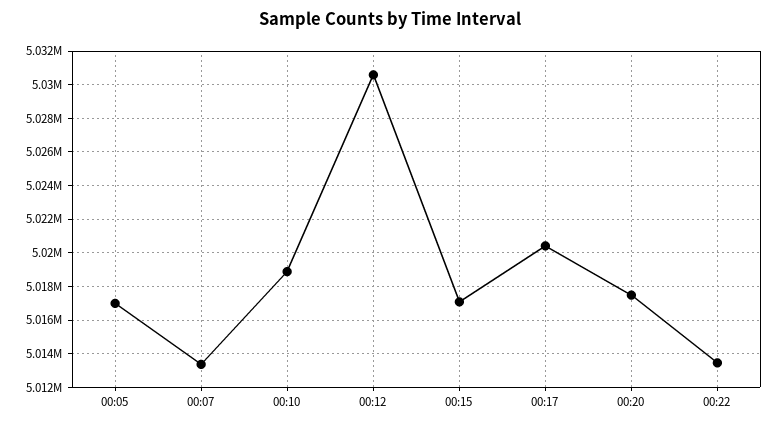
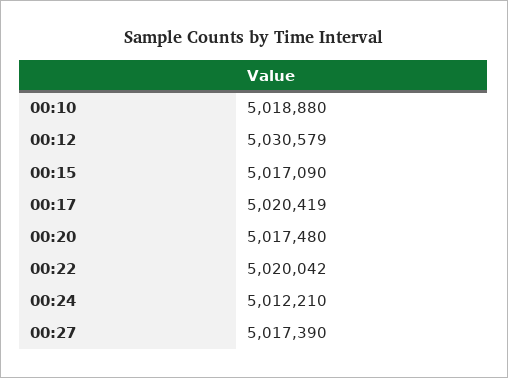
00:05: 5017000 -> none
00:07: 5013500 -> none
00:22: 5013500 -> 5020042
00:24: none -> 5012210
00:27: none -> 5017390

